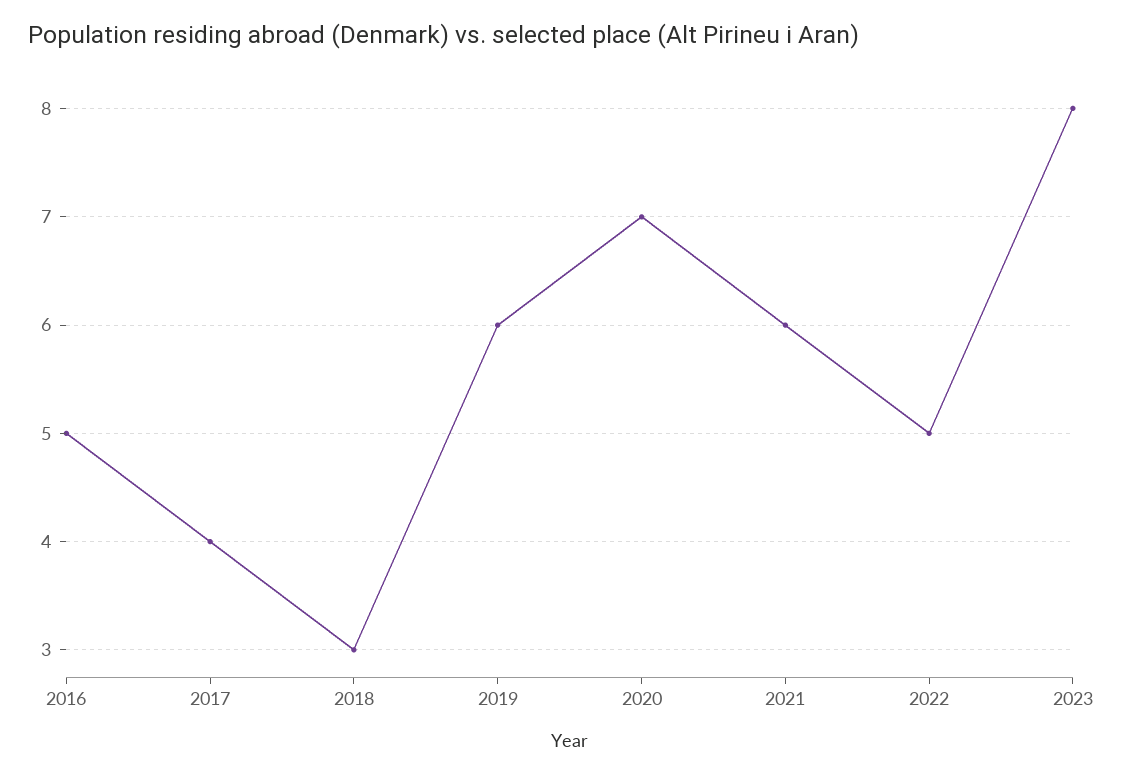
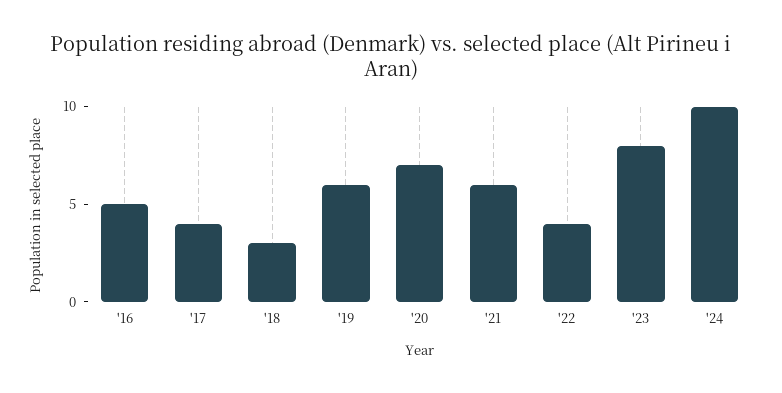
2022: 5 -> 4
'24: none -> 10

